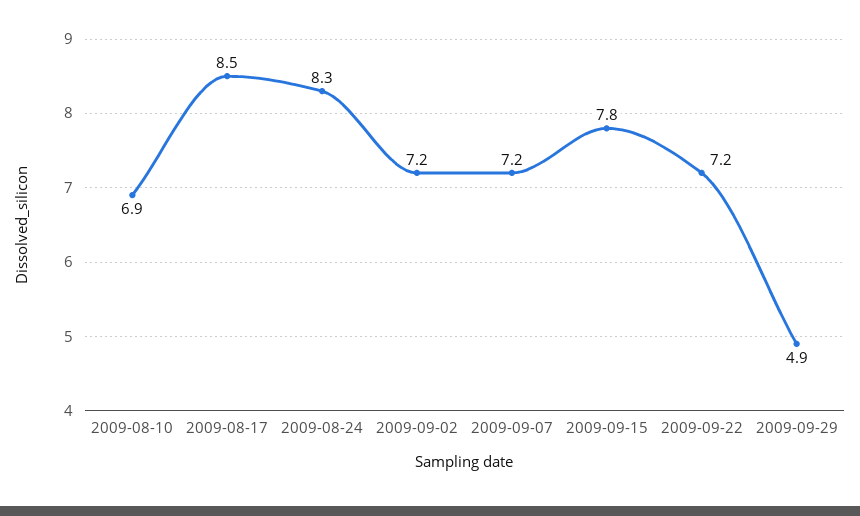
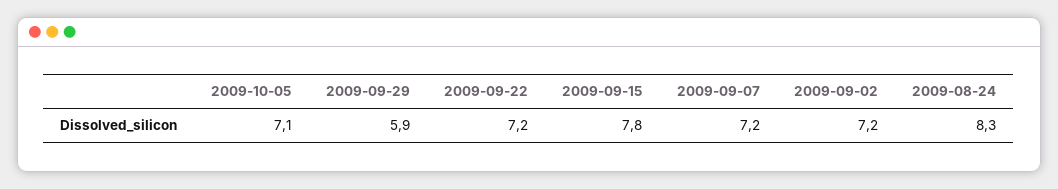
2009-08-10: 6.9 -> none
2009-08-17: 8.5 -> none
2009-09-29: 4.9 -> 5.9
2009-10-05: none -> 7.1

